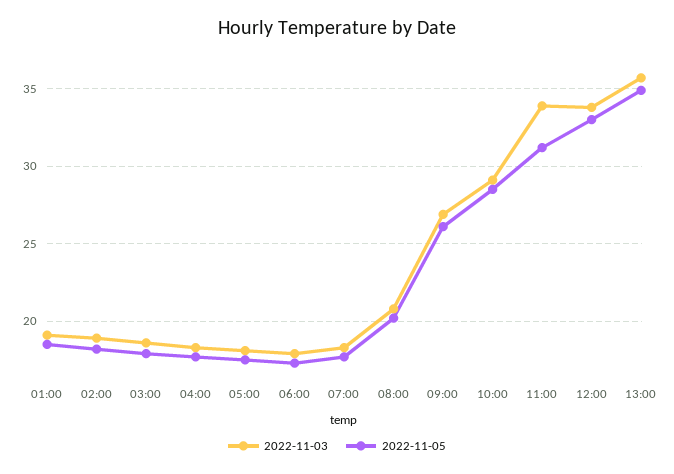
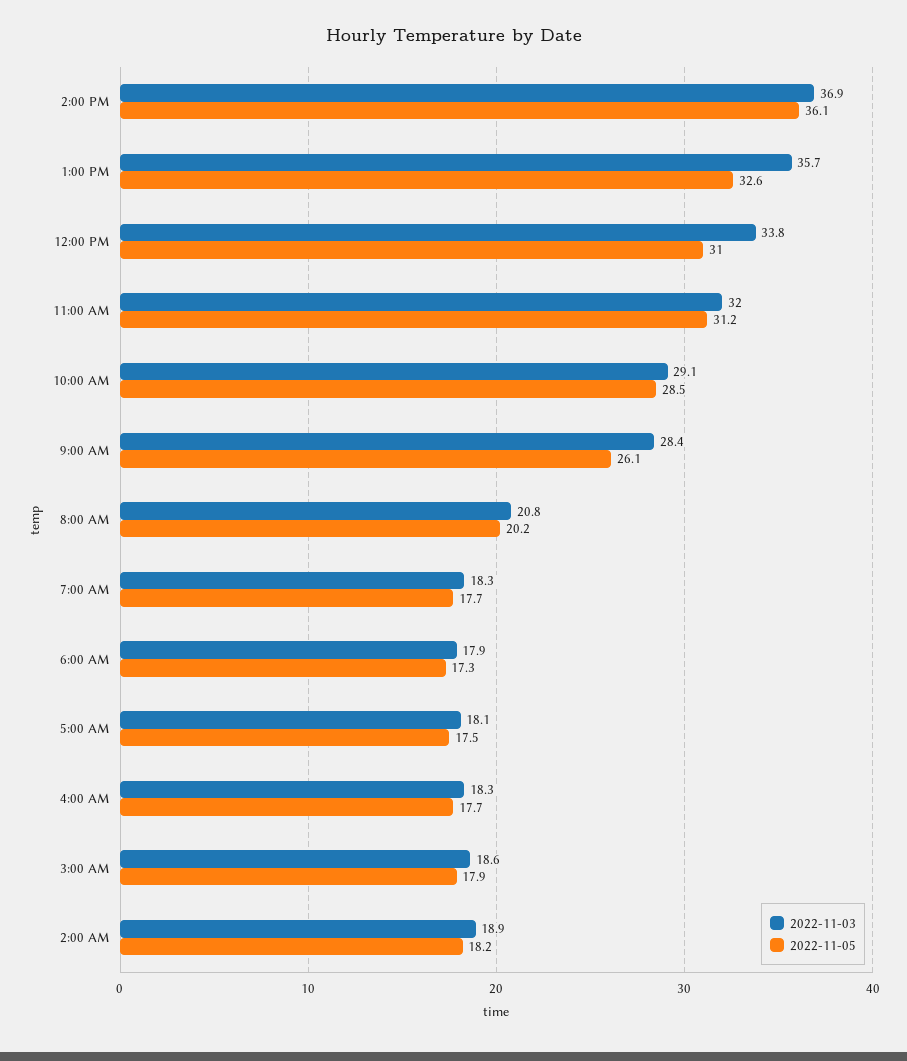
2022-11-03, 01:00: 19 -> none
2022-11-05, 01:00: 18.5 -> none
2022-11-03, 09:00: 27 -> 28.4
2022-11-03, 11:00: 34 -> 32
2022-11-05, 12:00: 33 -> 31
2022-11-05, 13:00: 35 -> 32.6
2022-11-03, 2:00 PM: none -> 36.9
2022-11-05, 2:00 PM: none -> 36.1

